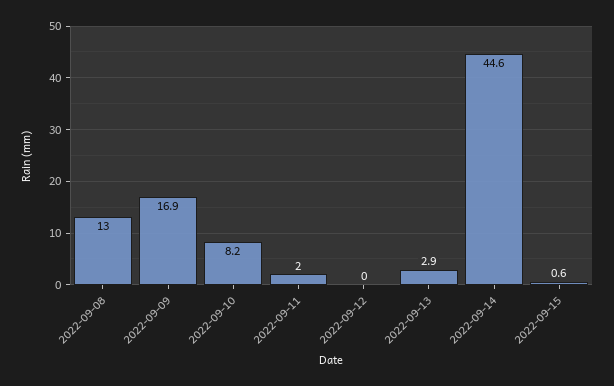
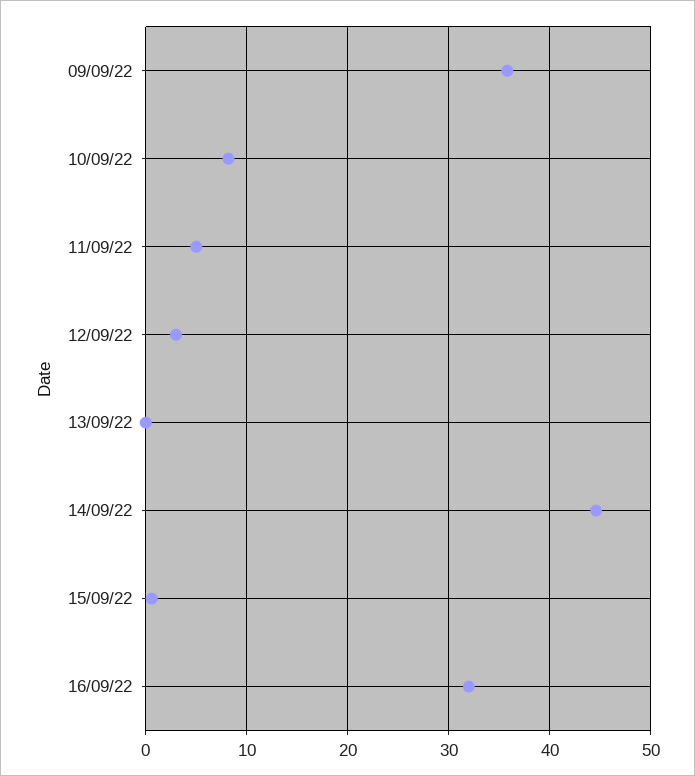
2022-09-08: 13 -> none
2022-09-09: 16.9 -> 36
2022-09-11: 2 -> 5
2022-09-12: 0 -> 3
2022-09-13: 2.9 -> 0
16/09/22: none -> 32

